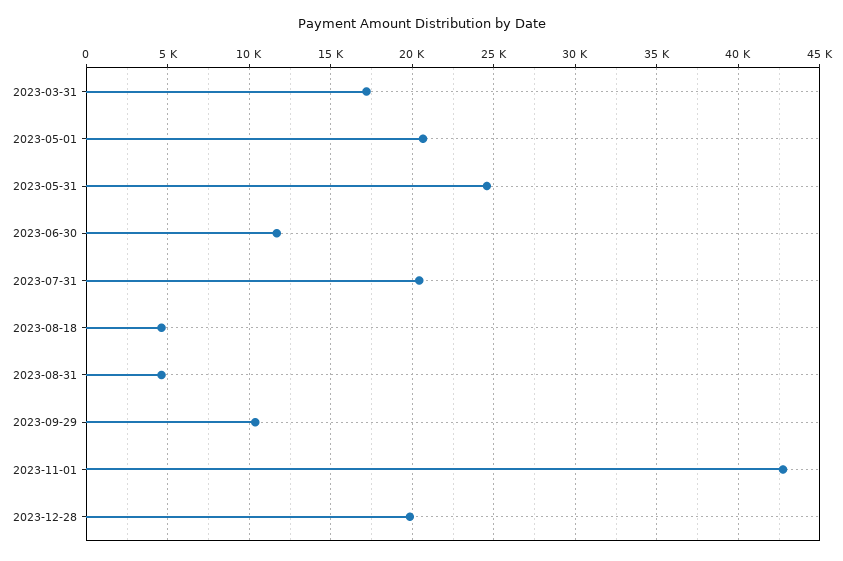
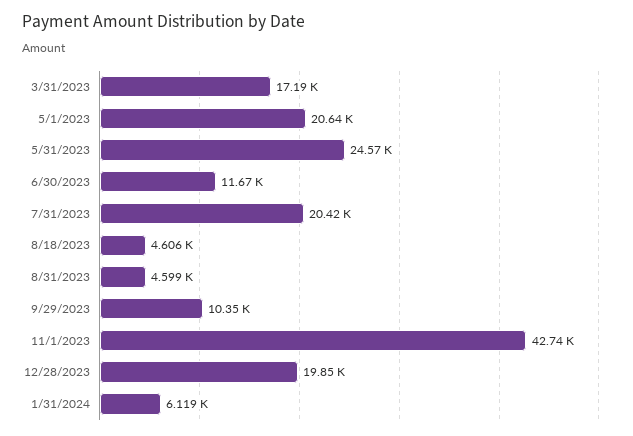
1/31/2024: none -> 6119

